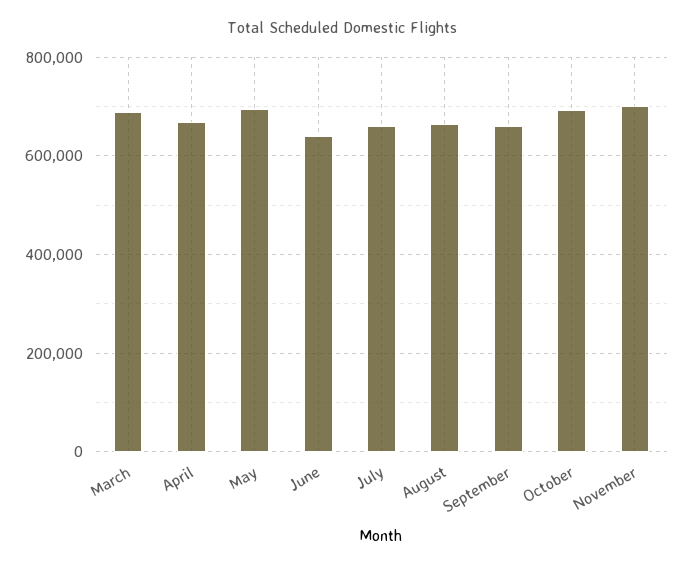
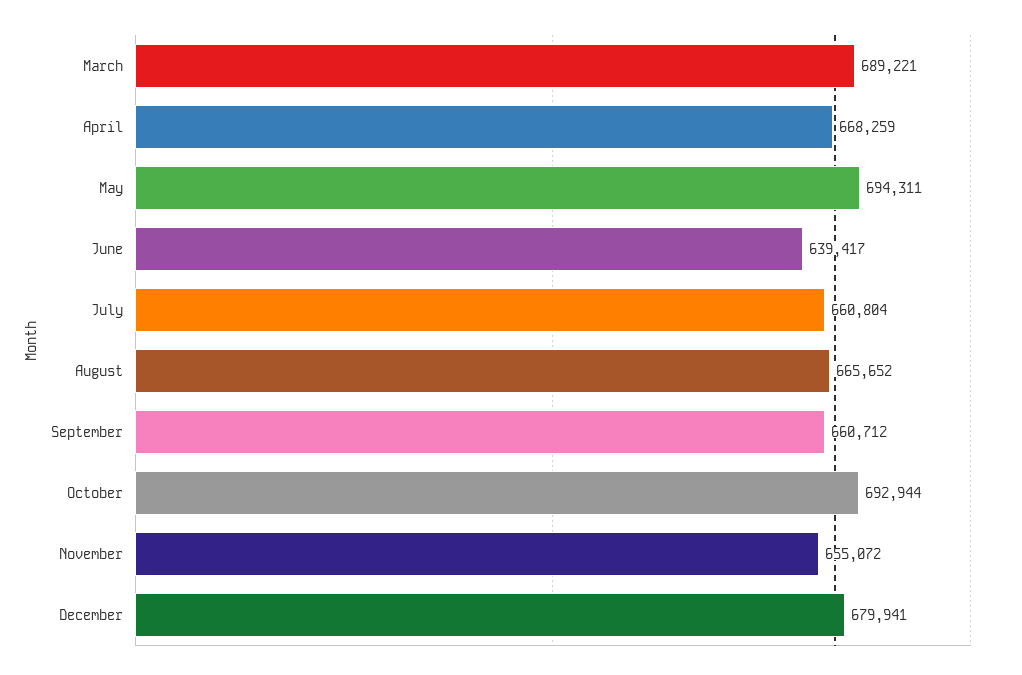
November: 700000 -> 655072
December: none -> 679941

